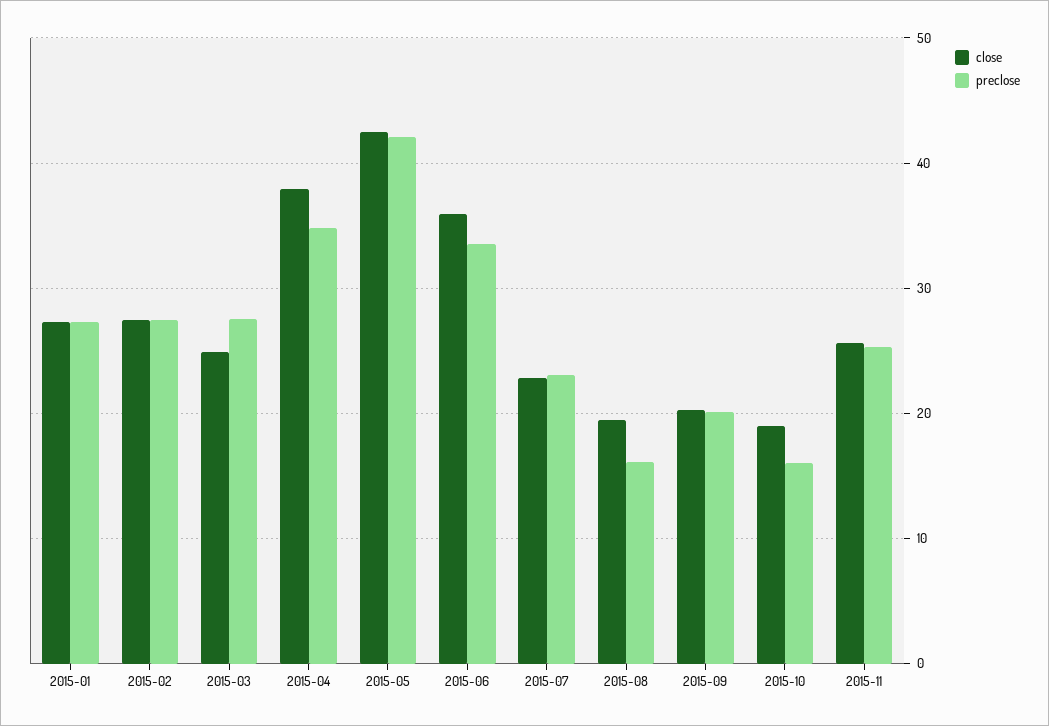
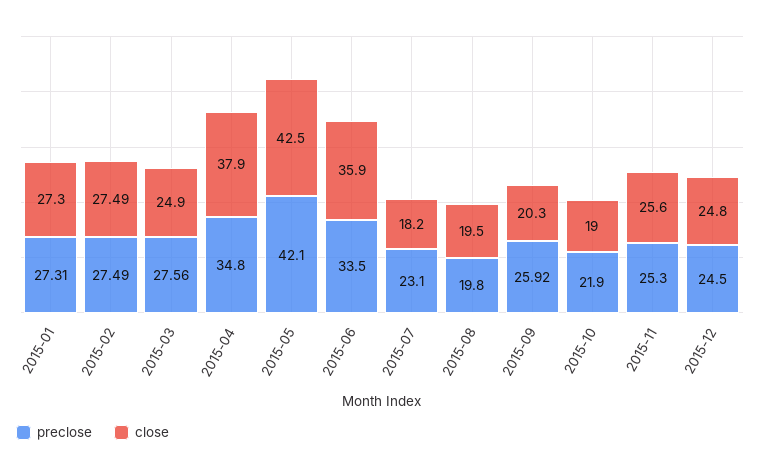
close, 2015-07: 23 -> 18.2
preclose, 2015-08: 16 -> 19.8
preclose, 2015-09: 20 -> 25.92
preclose, 2015-10: 16 -> 21.9
preclose, 2015-12: none -> 24.5
close, 2015-12: none -> 24.8

